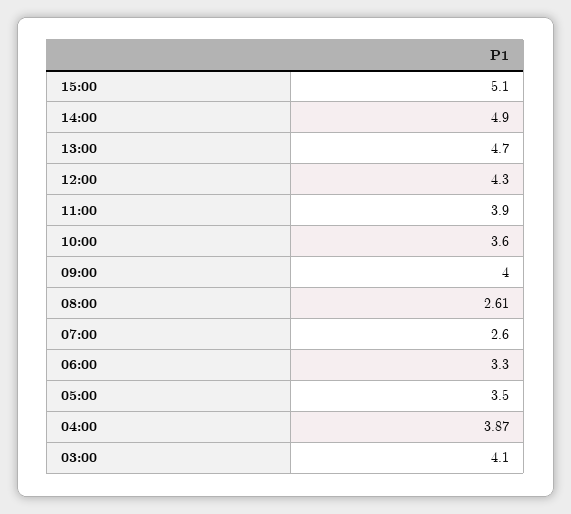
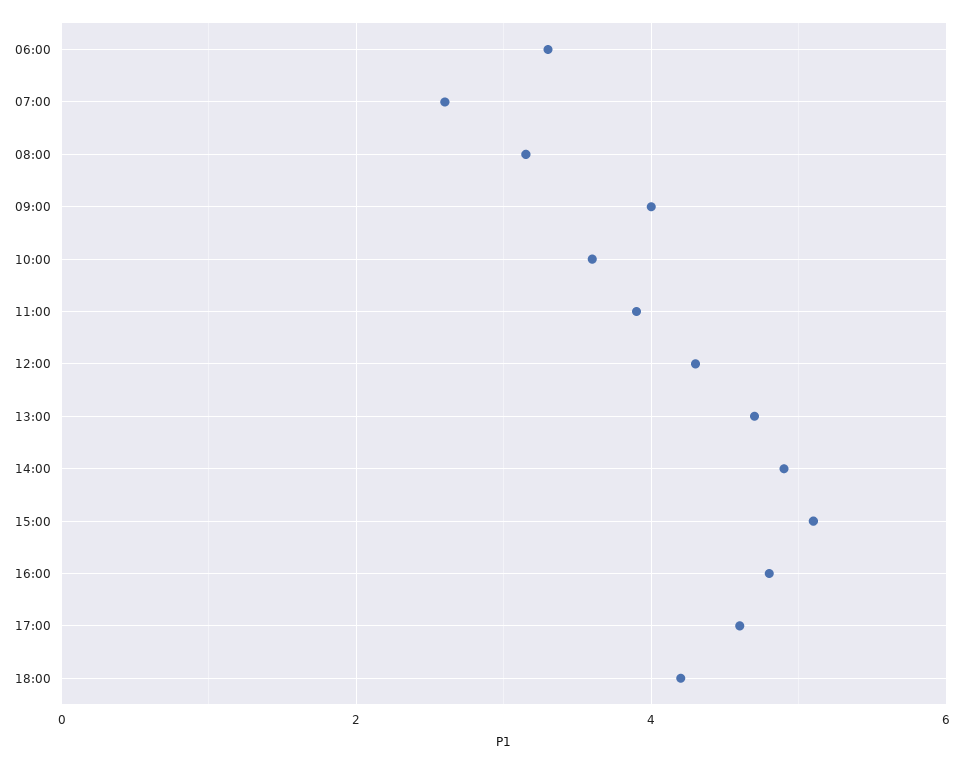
08:00: 2.61 -> 3.2
05:00: 3.5 -> none
04:00: 3.87 -> none
03:00: 4.1 -> none
16:00: none -> 4.8
17:00: none -> 4.6
18:00: none -> 4.2

